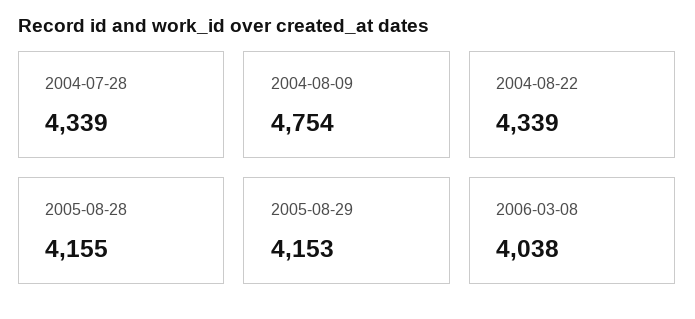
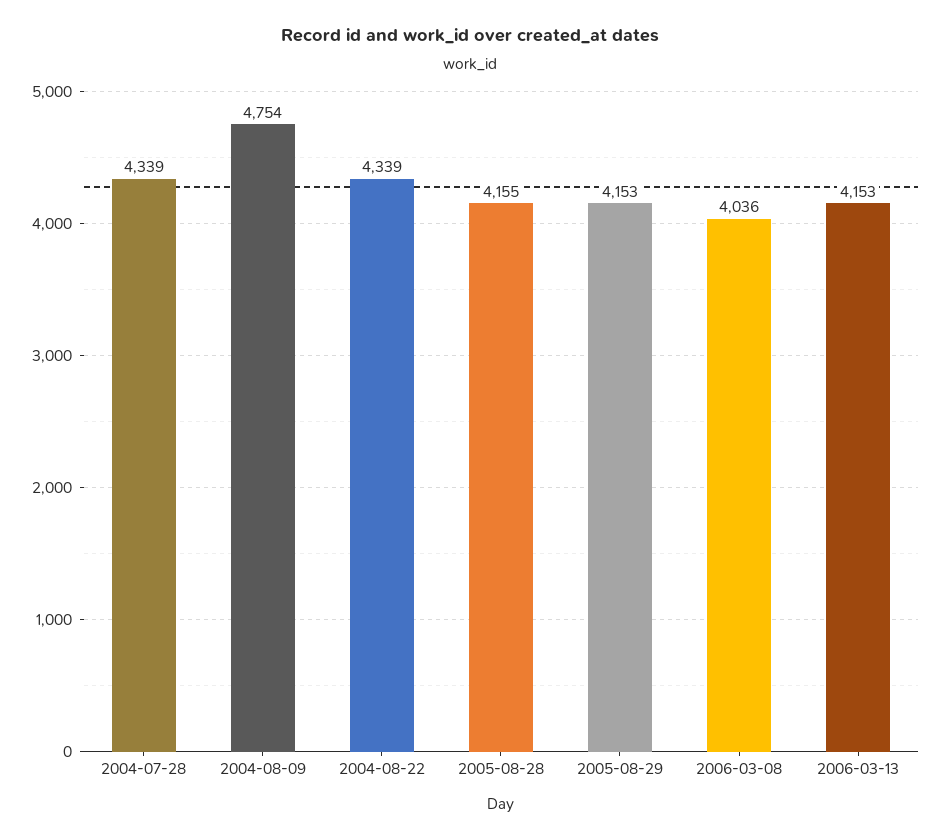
2006-03-08: 4038 -> 4036
2006-03-13: none -> 4153

